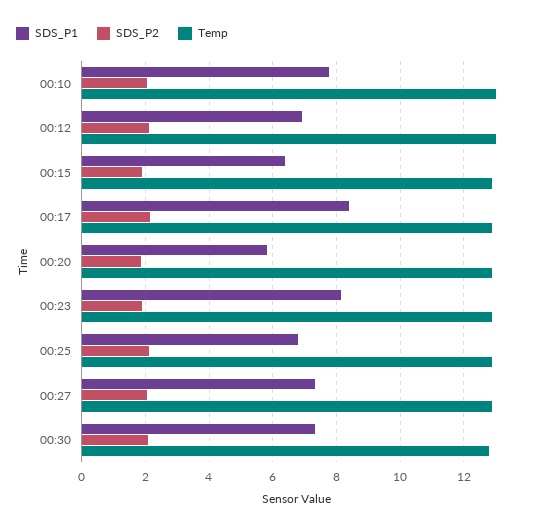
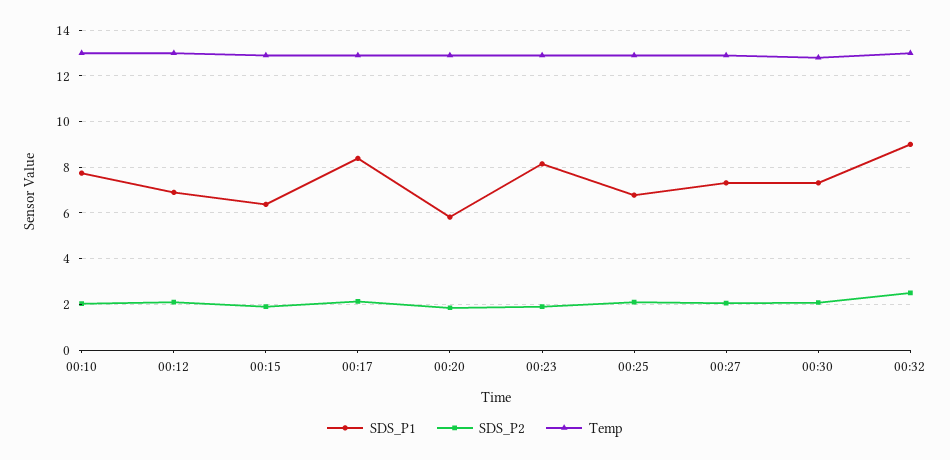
SDS_P1, 00:32: none -> 9
SDS_P2, 00:32: none -> 2.5
Temp, 00:32: none -> 13

